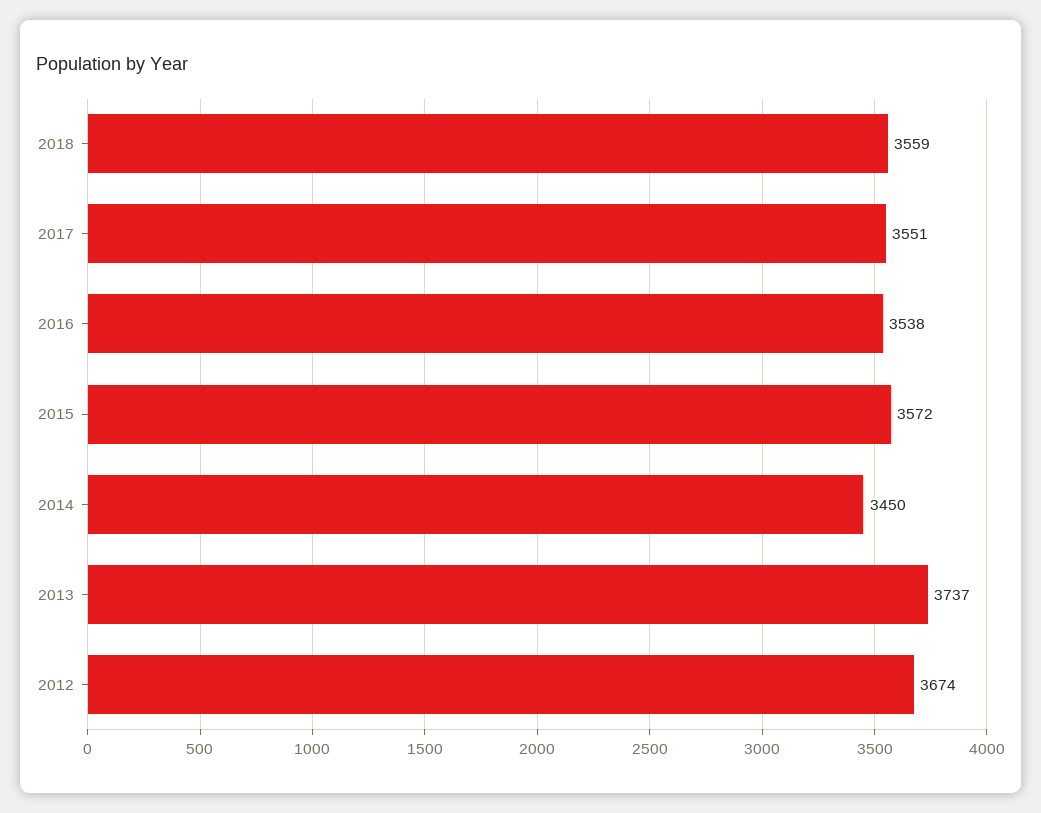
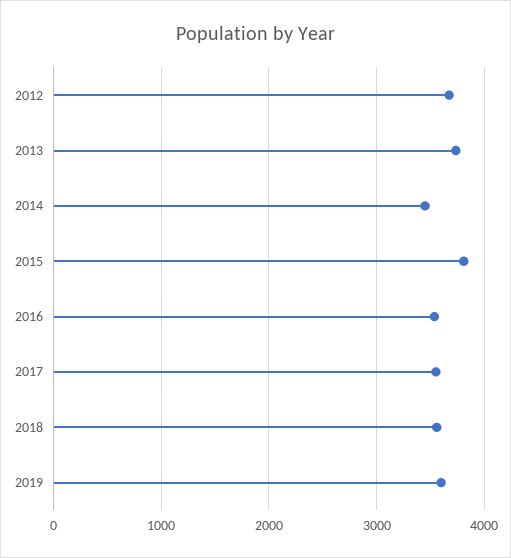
2015: 3572 -> 3800
2019: none -> 3600

